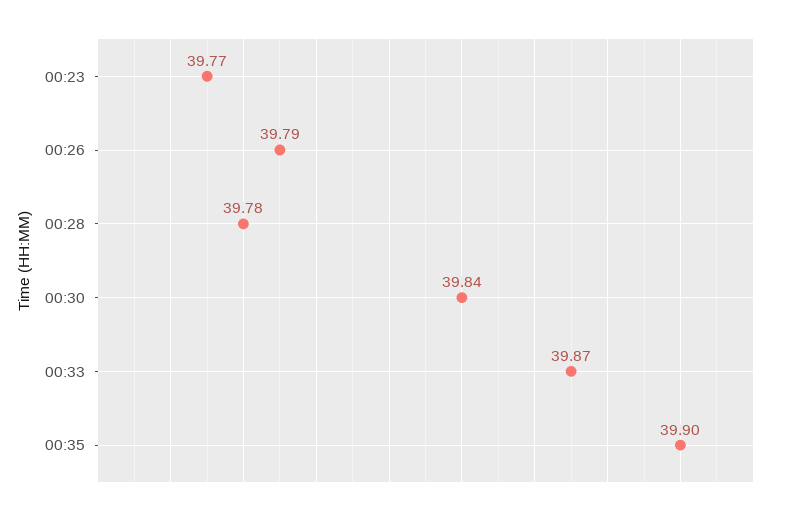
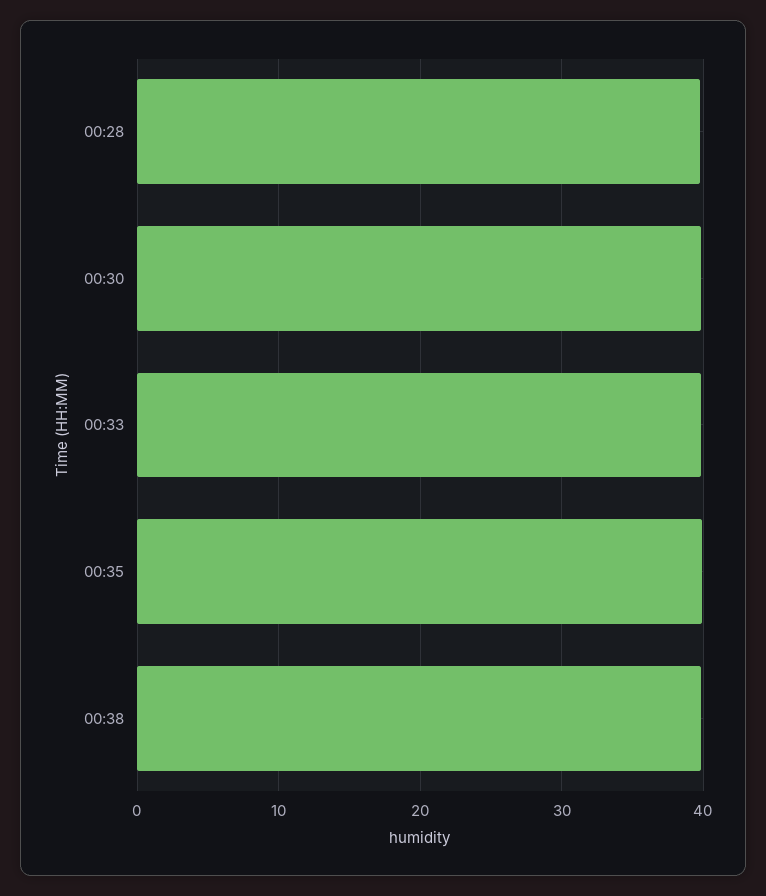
00:23: 39.77 -> none
00:26: 39.79 -> none
00:38: none -> 40

